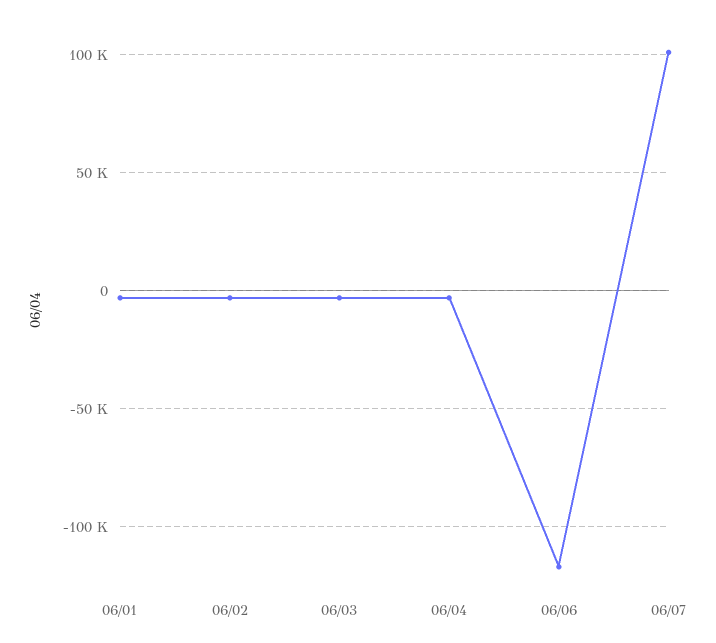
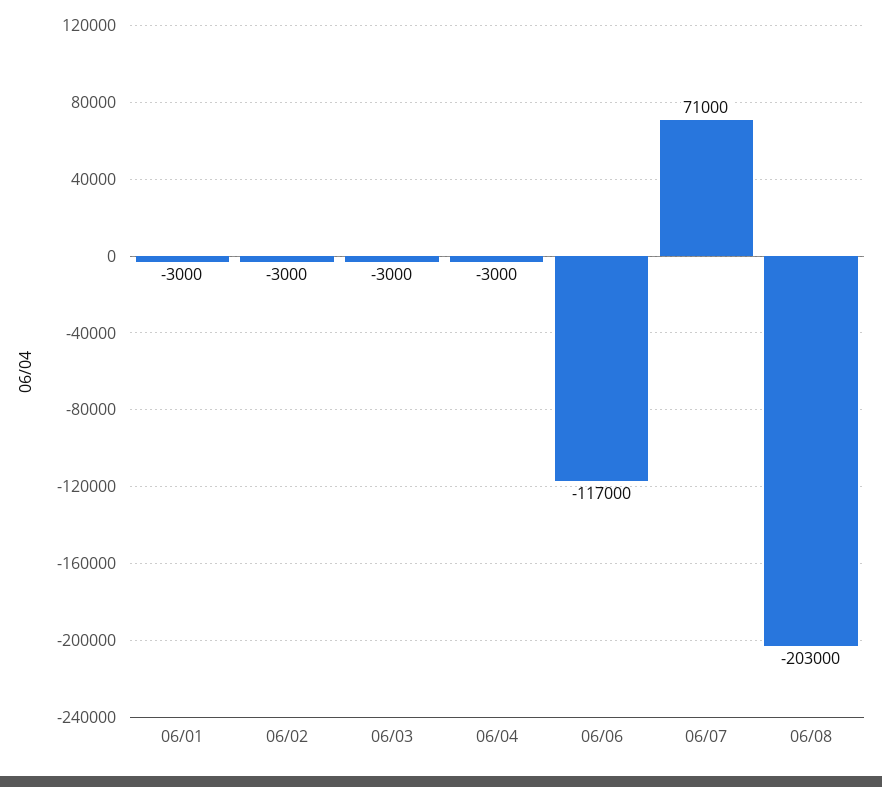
06/07: 100000 -> 71000
06/08: none -> -203000

